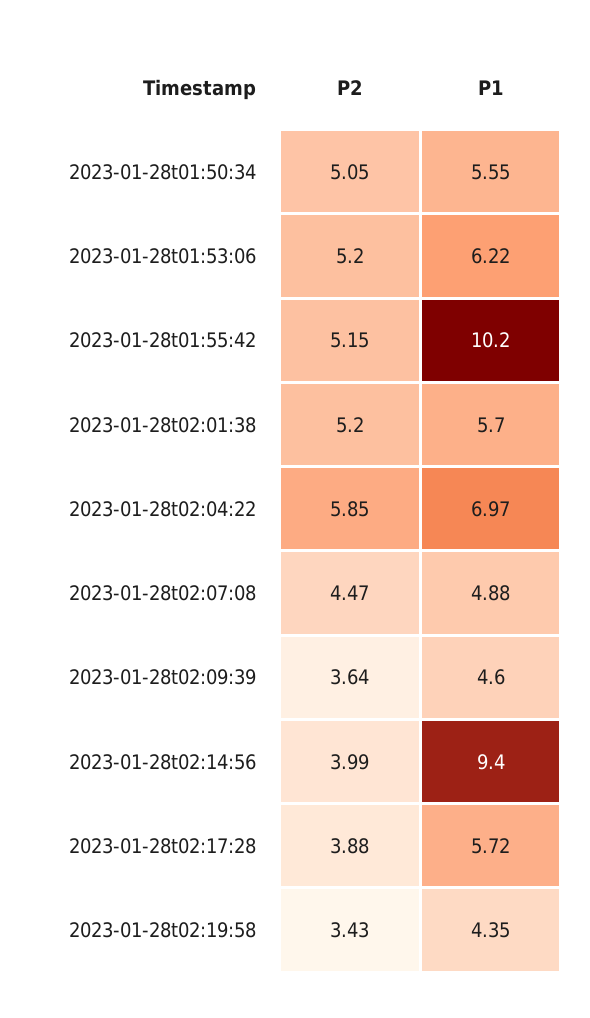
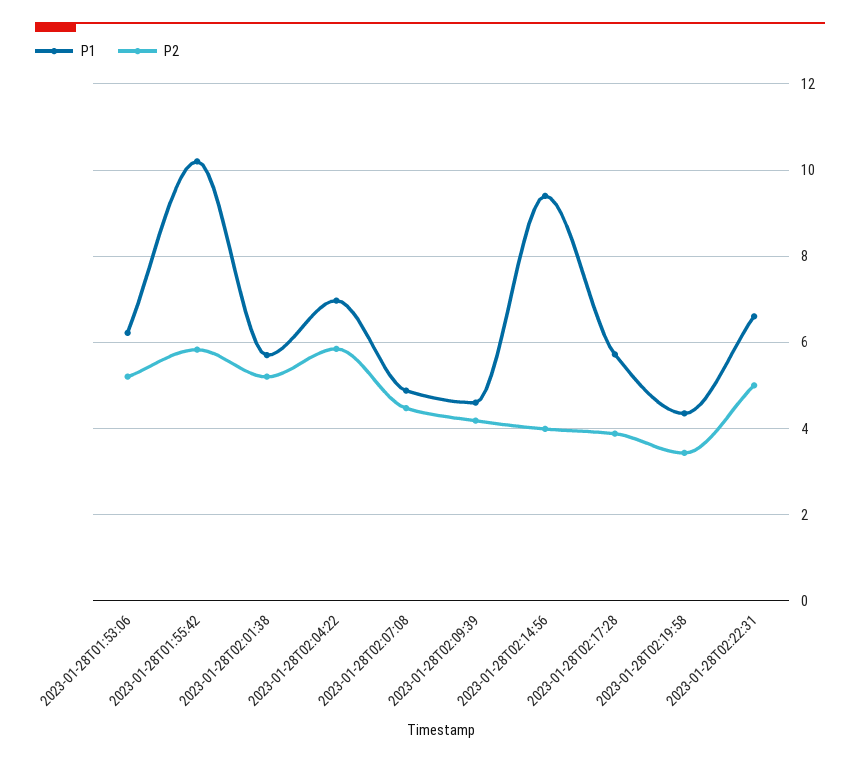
P2, 2023-01-28t01:50:34: 5.05 -> none
P1, 2023-01-28t01:50:34: 5.55 -> none
P2, 2023-01-28t01:55:42: 5.15 -> 5.8
P2, 2023-01-28t02:09:39: 3.64 -> 4.2
P1, 2023-01-28T02:22:31: none -> 6.6
P2, 2023-01-28T02:22:31: none -> 5

